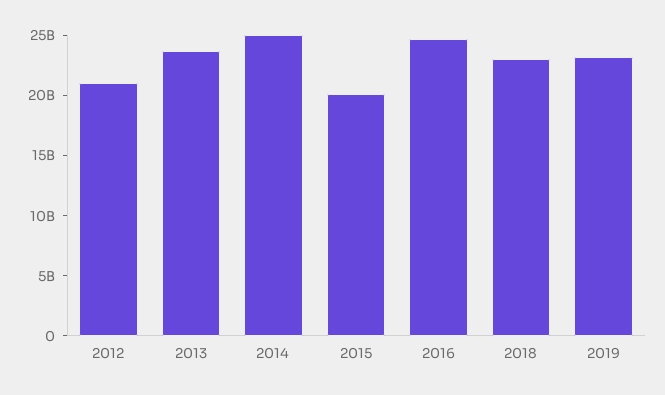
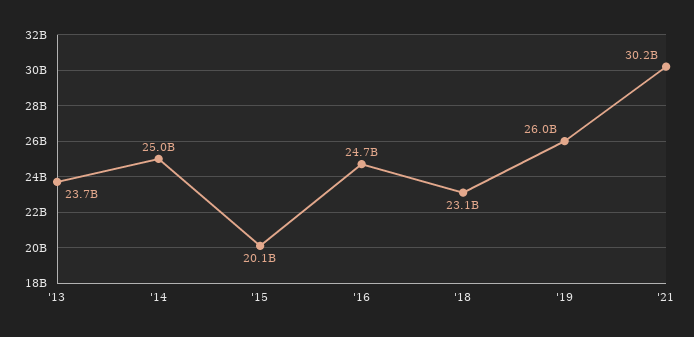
2012: 21000000000 -> none
2019: 23000000000 -> 26000000000
'21: none -> 30200000000

